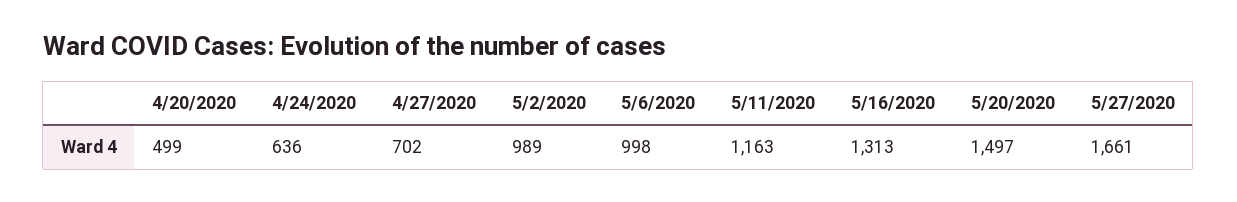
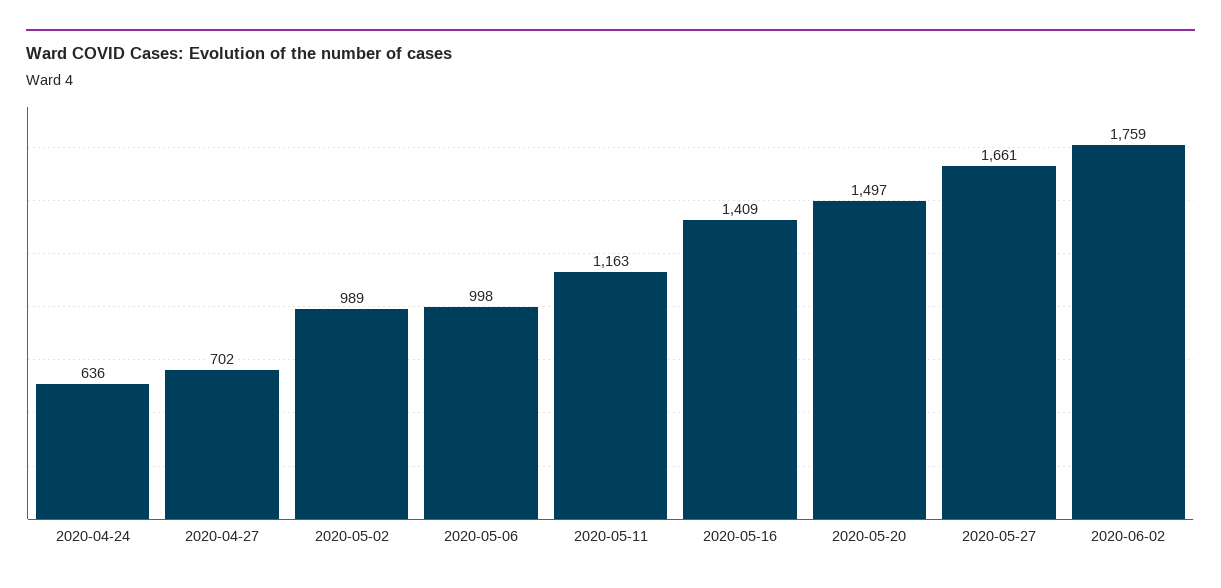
4/20/2020: 499 -> none
5/16/2020: 1313 -> 1409
2020-06-02: none -> 1759

